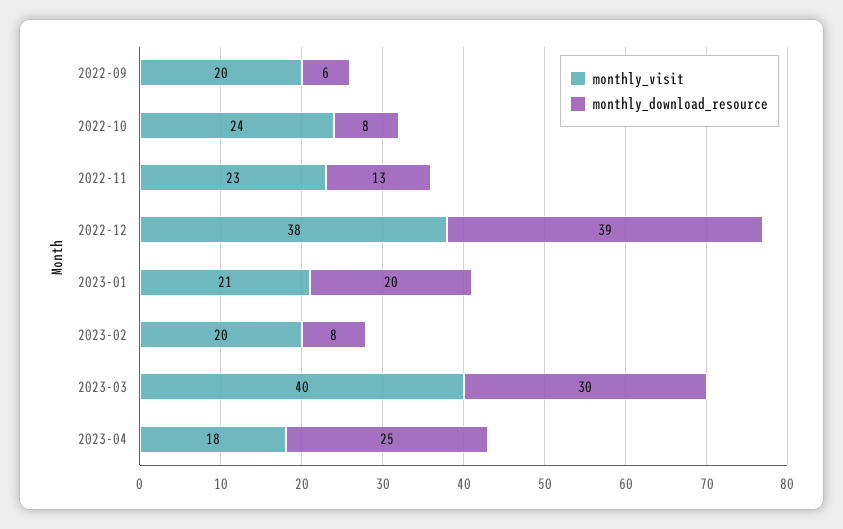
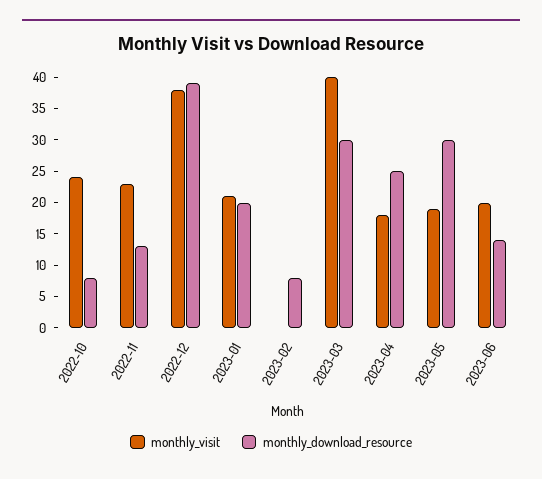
monthly_visit, 2022-09: 20 -> none
monthly_download_resource, 2022-09: 6 -> none
monthly_visit, 2023-02: 20 -> 0
monthly_visit, 2023-05: none -> 20
monthly_download_resource, 2023-05: none -> 30
monthly_visit, 2023-06: none -> 20
monthly_download_resource, 2023-06: none -> 15

